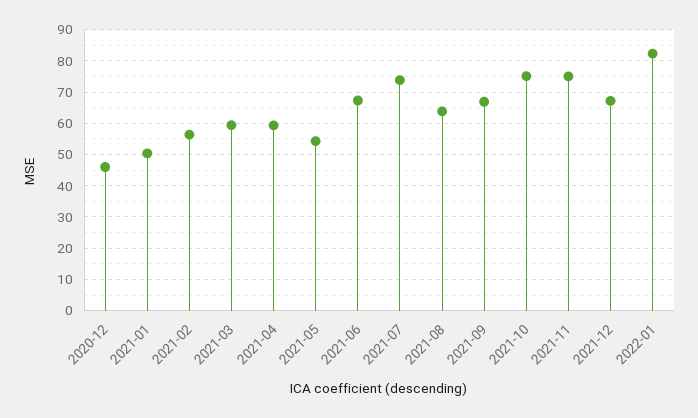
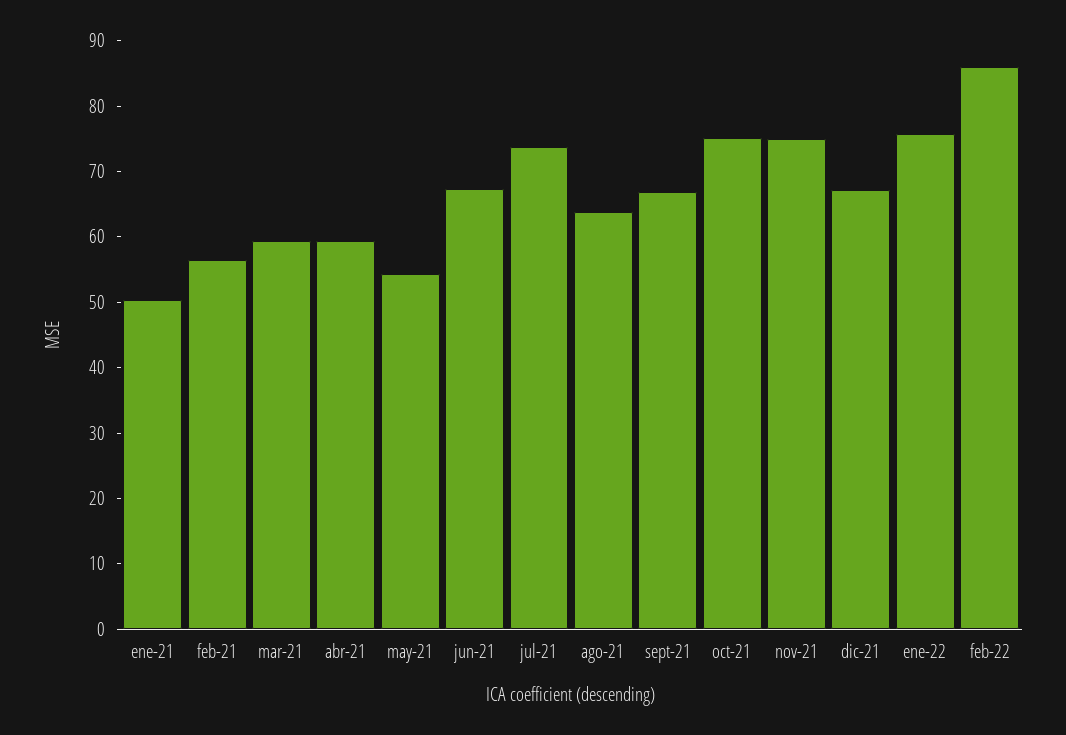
2020-12: 46 -> none
2022-01: 82 -> 76
feb-22: none -> 86

